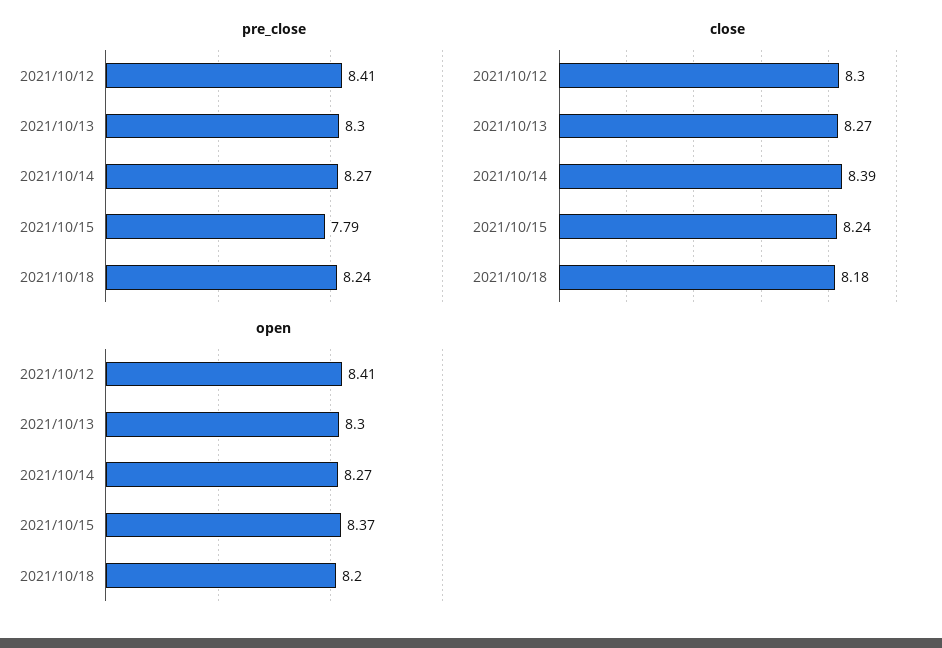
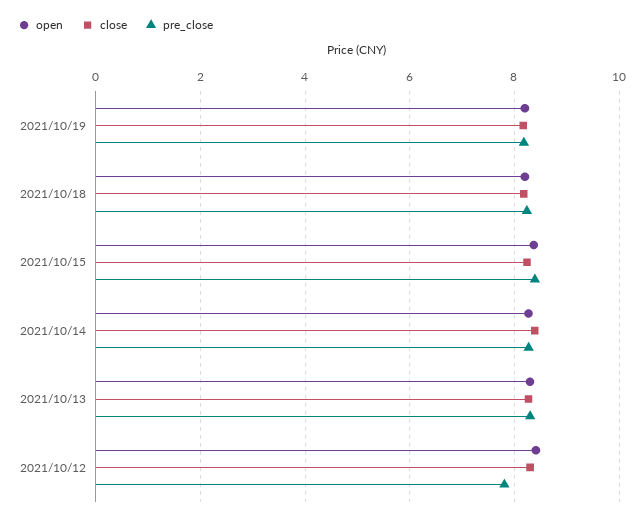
pre_close, 2021/10/12: 8.41 -> 7.8
pre_close, 2021/10/15: 7.79 -> 8.4
open, 2021/10/19: none -> 8.2
close, 2021/10/19: none -> 8.2
pre_close, 2021/10/19: none -> 8.2

